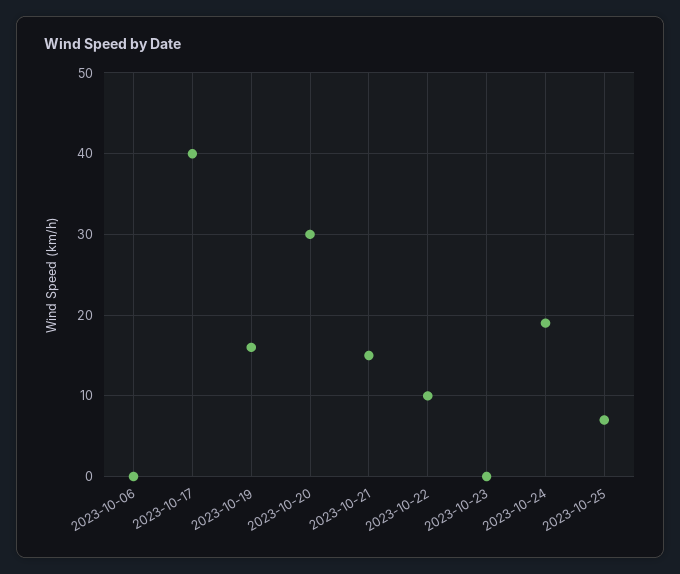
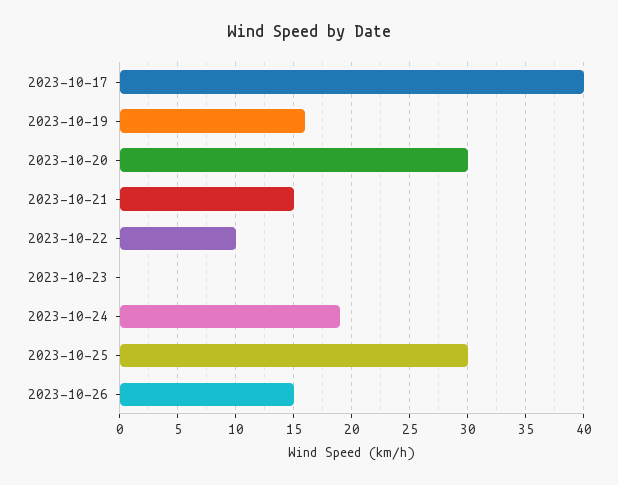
2023-10-06: 0 -> none
2023-10-25: 7 -> 30
2023-10-26: none -> 15

